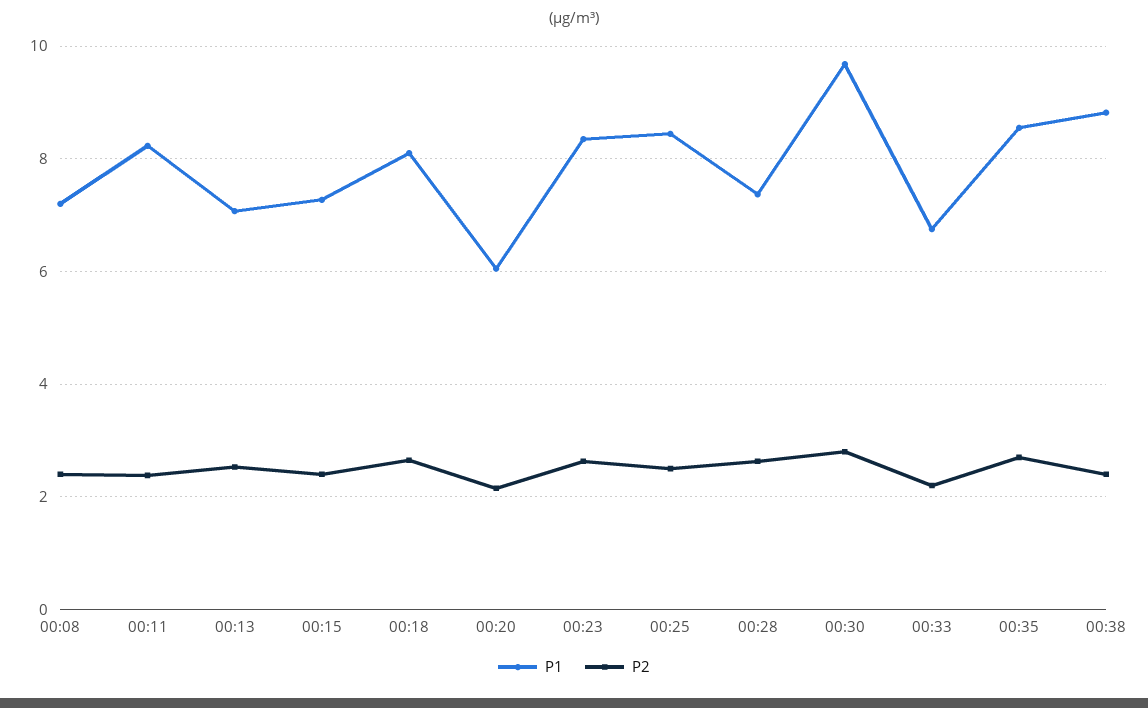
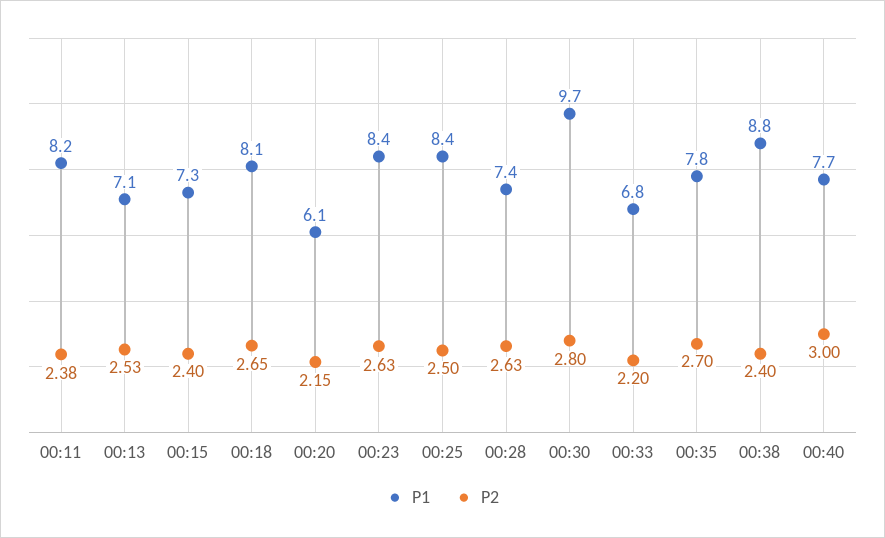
P1, 00:08: 7.2 -> none
P2, 00:08: 2.4 -> none
P1, 00:35: 8.6 -> 7.8
P1, 00:40: none -> 7.7
P2, 00:40: none -> 3

